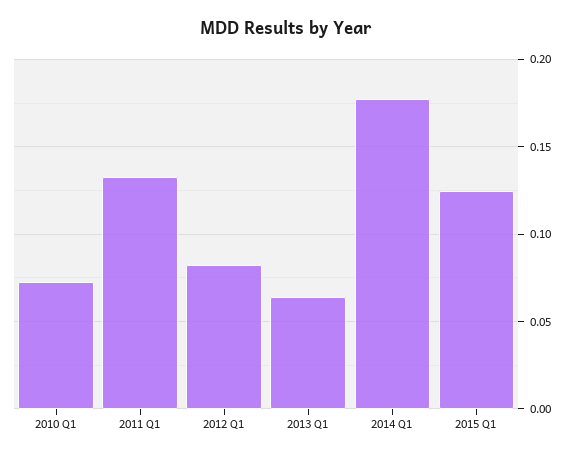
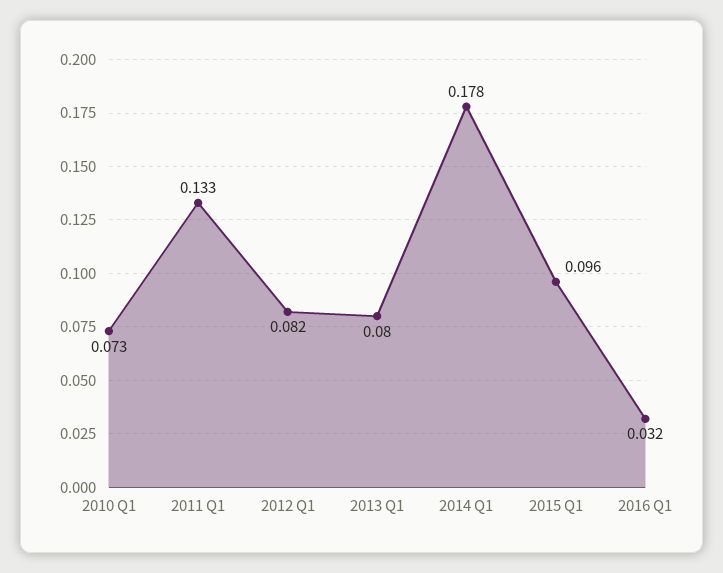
2013 Q1: 0.065 -> 0.08
2015 Q1: 0.125 -> 0.096
2016 Q1: none -> 0.032

